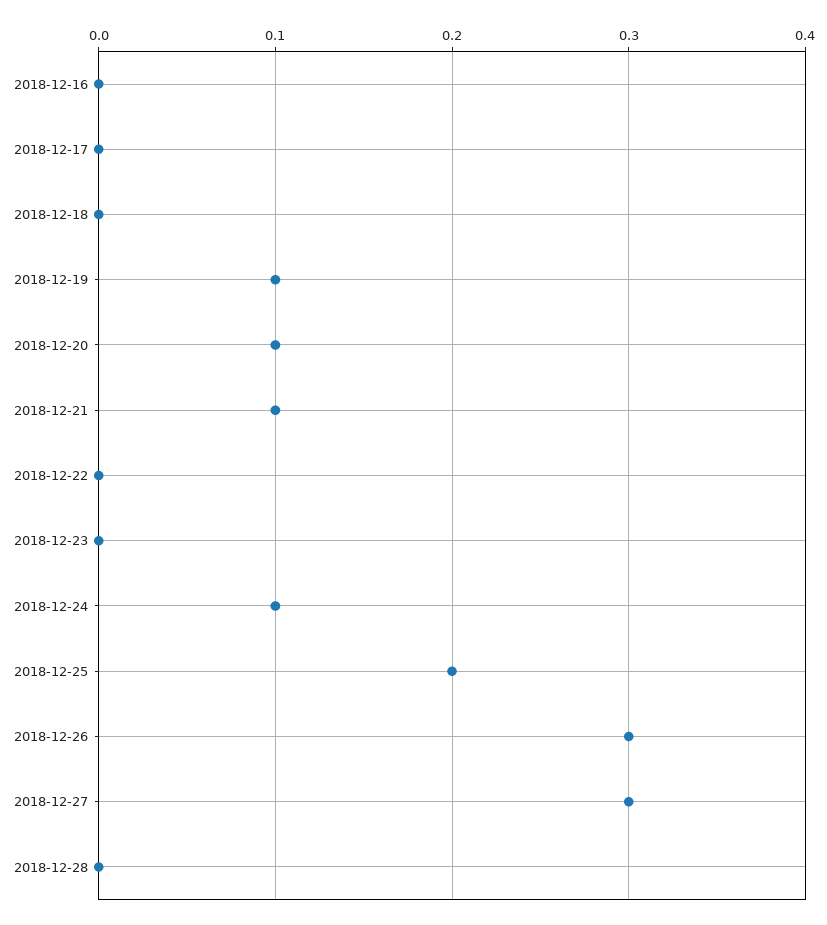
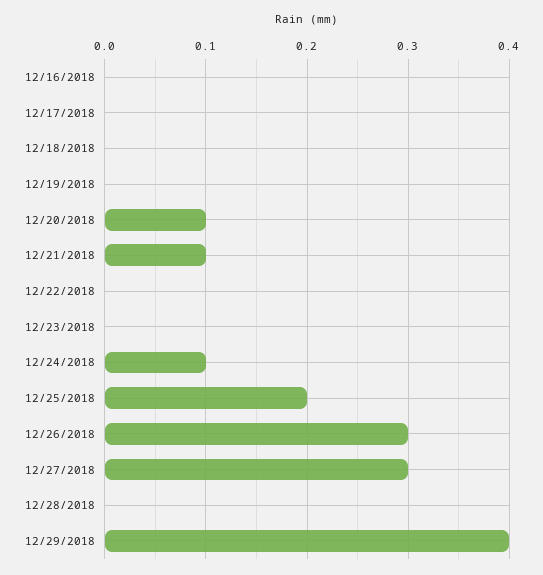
2018-12-19: 0.1 -> 0
12/29/2018: none -> 0.4

